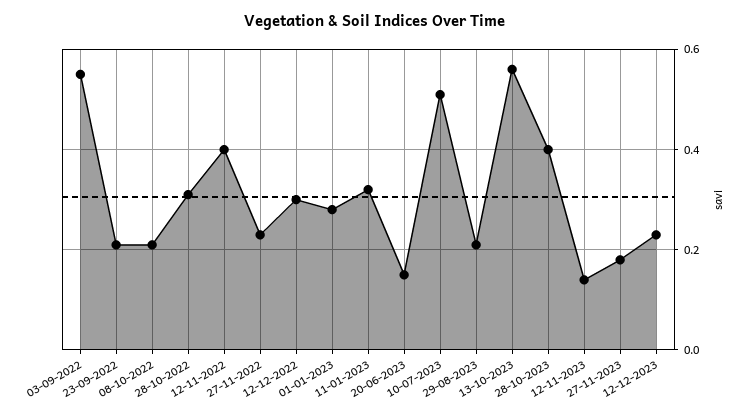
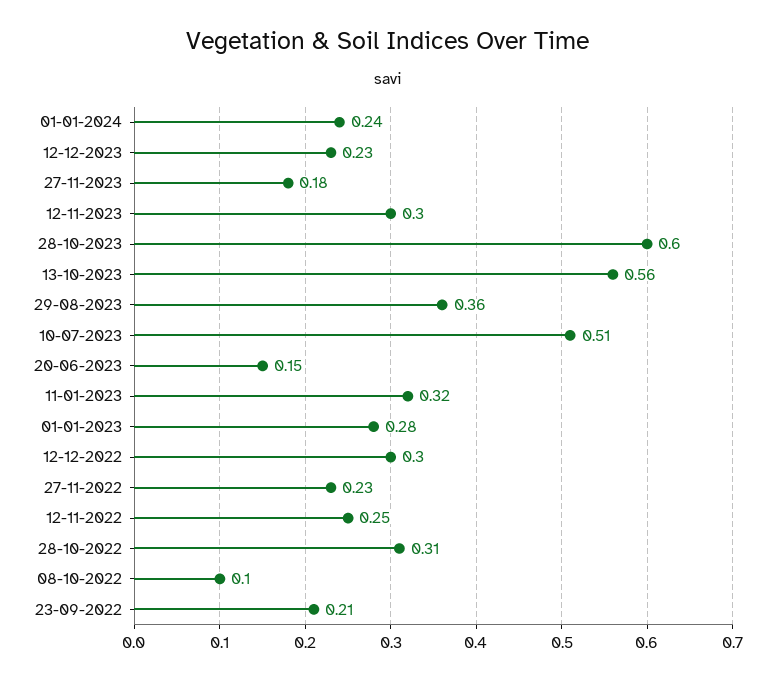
03-09-2022: 0.55 -> none
08-10-2022: 0.2 -> 0.1
12-11-2022: 0.4 -> 0.25
29-08-2023: 0.2 -> 0.36
28-10-2023: 0.4 -> 0.6
12-11-2023: 0.15 -> 0.3
01-01-2024: none -> 0.24

